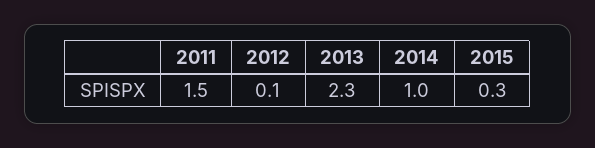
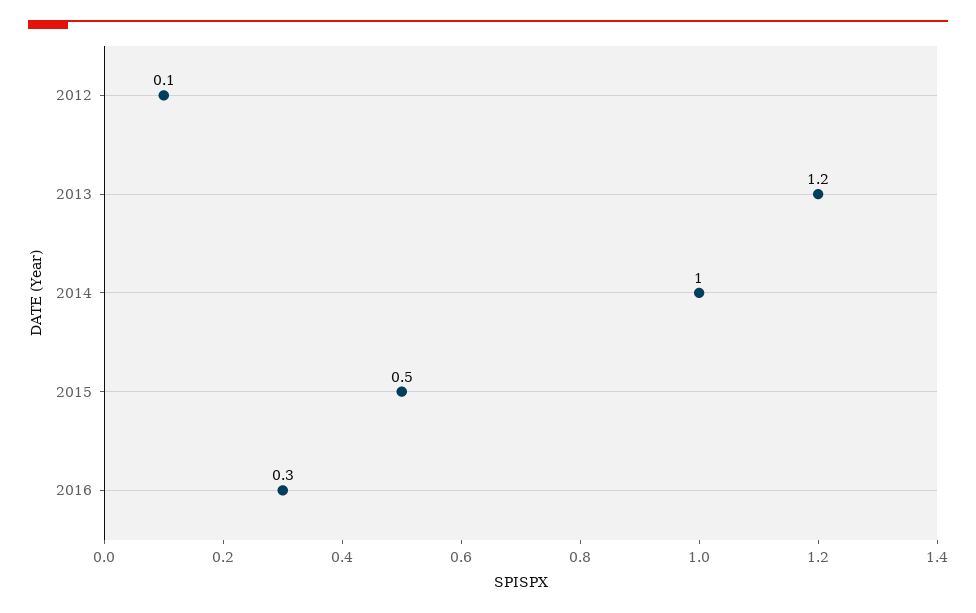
2011: 1.5 -> none
2013: 2.3 -> 1.2
2015: 0.3 -> 0.5
2016: none -> 0.3

